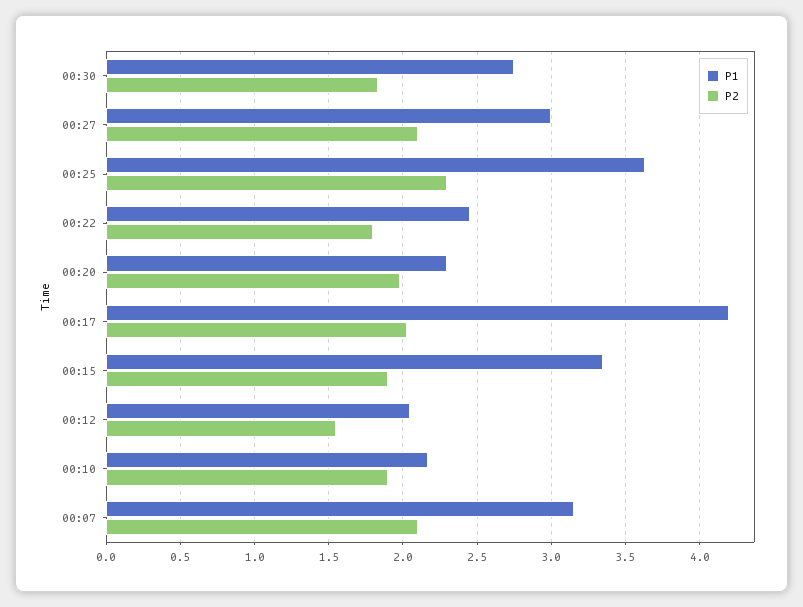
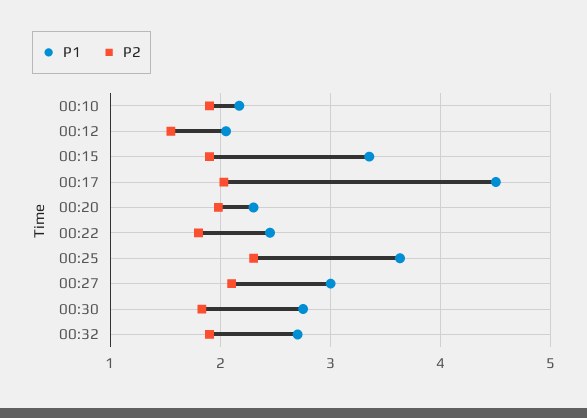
P1, 00:17: 4.2 -> 4.5
P1, 00:07: 3.15 -> none
P2, 00:07: 2.1 -> none
P1, 00:32: none -> 2.7
P2, 00:32: none -> 1.9

